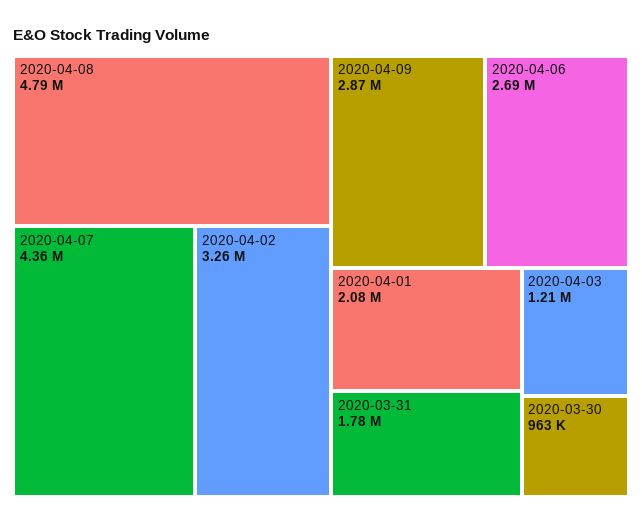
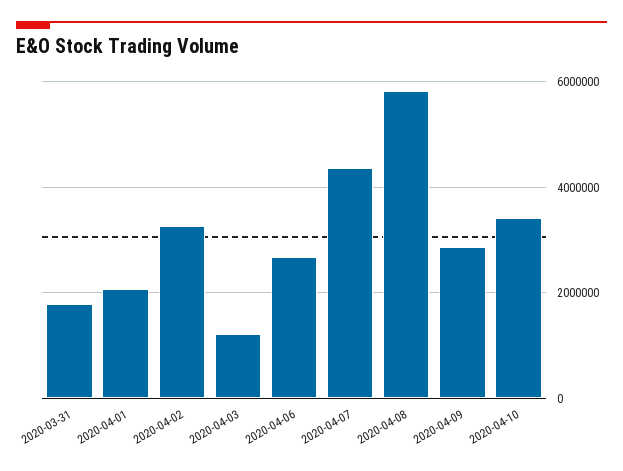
2020-04-08: 4790000 -> 5800000
2020-03-30: 963000 -> none
2020-04-10: none -> 3400000

